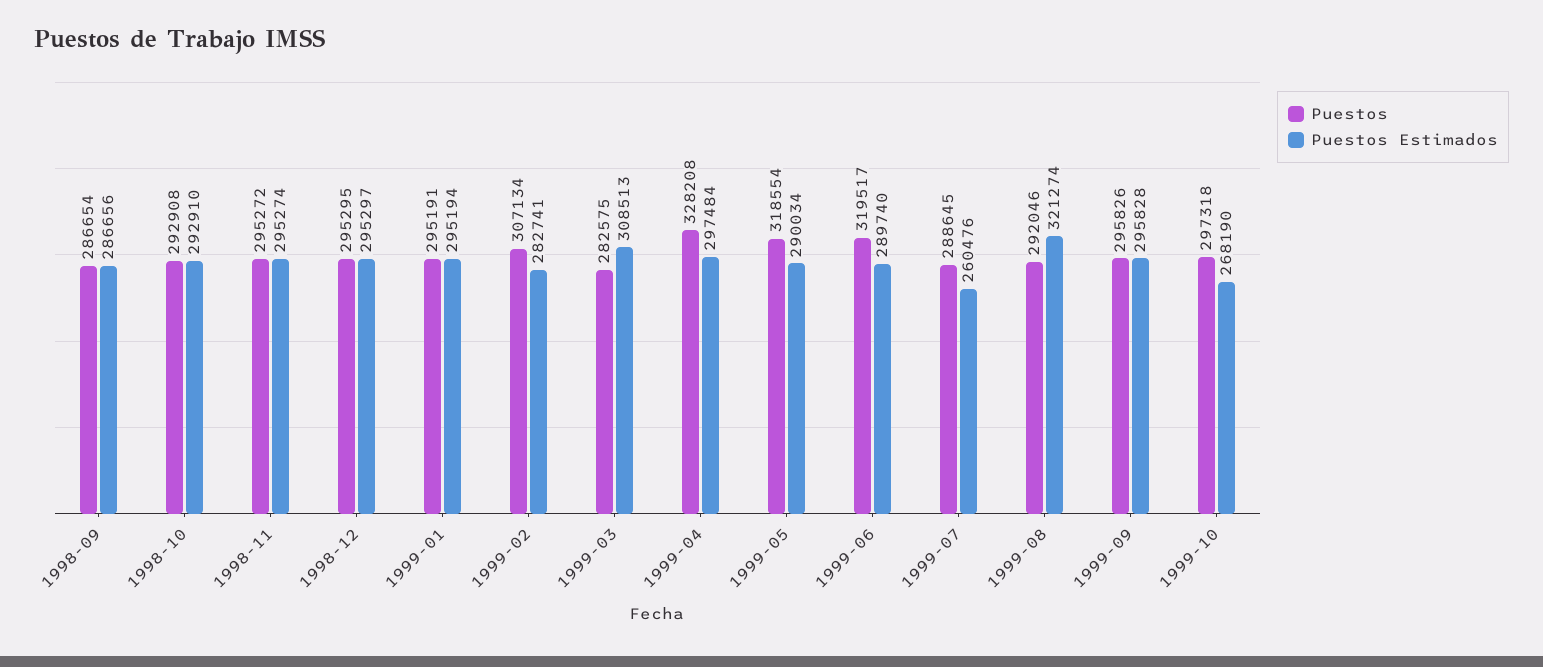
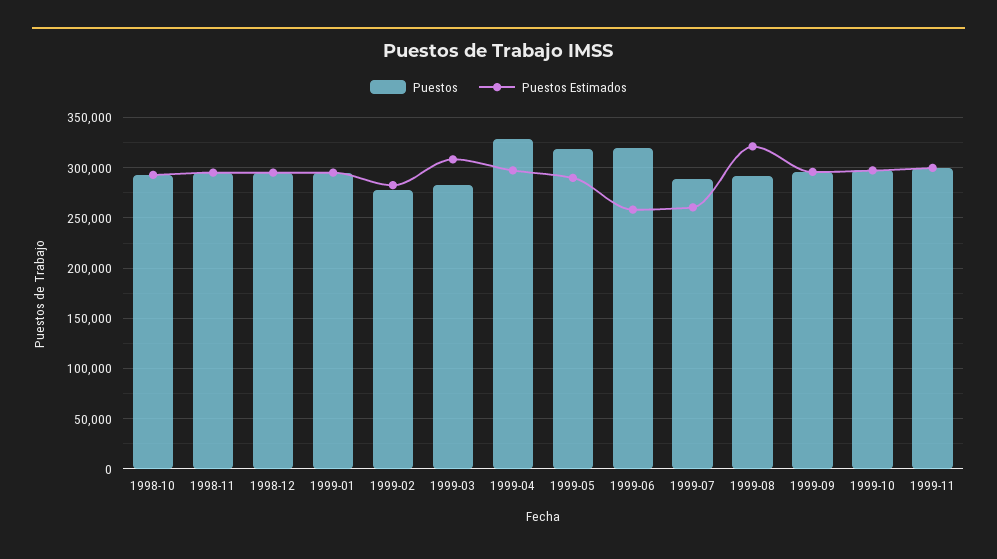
Puestos, 1998-09: 286654 -> none
Puestos Estimados, 1998-09: 286656 -> none
Puestos, 1999-02: 307134 -> 280000
Puestos Estimados, 1999-06: 289740 -> 260000
Puestos Estimados, 1999-10: 268190 -> 300000
Puestos, 1999-11: none -> 300000
Puestos Estimados, 1999-11: none -> 300000

